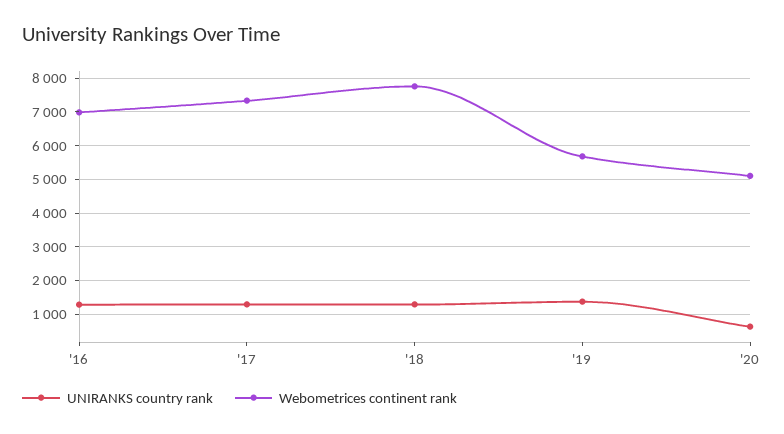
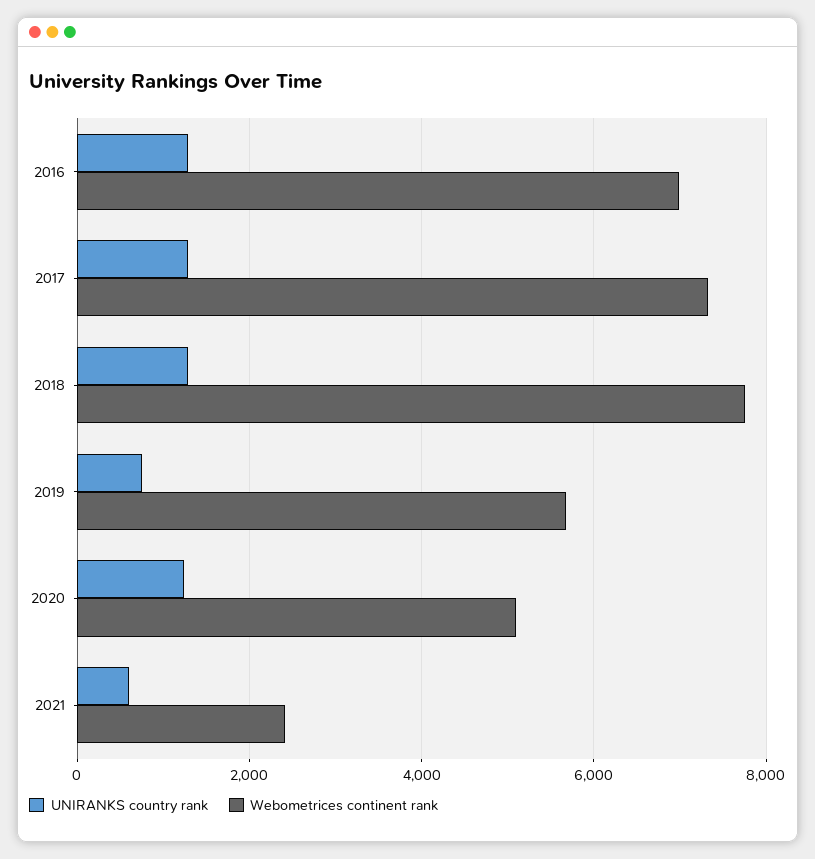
UNIRANKS country rank, '19: 1400 -> 800
UNIRANKS country rank, '20: 600 -> 1200
UNIRANKS country rank, 2021: none -> 600
Webometrices continent rank, 2021: none -> 2400

